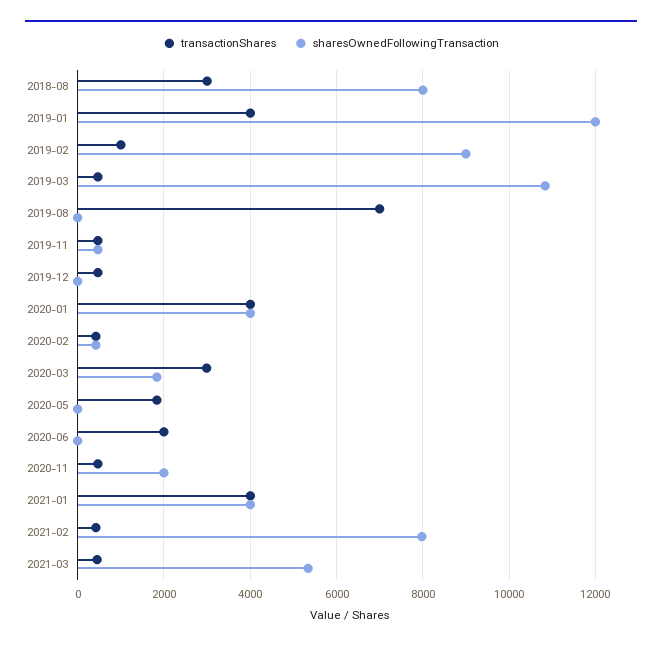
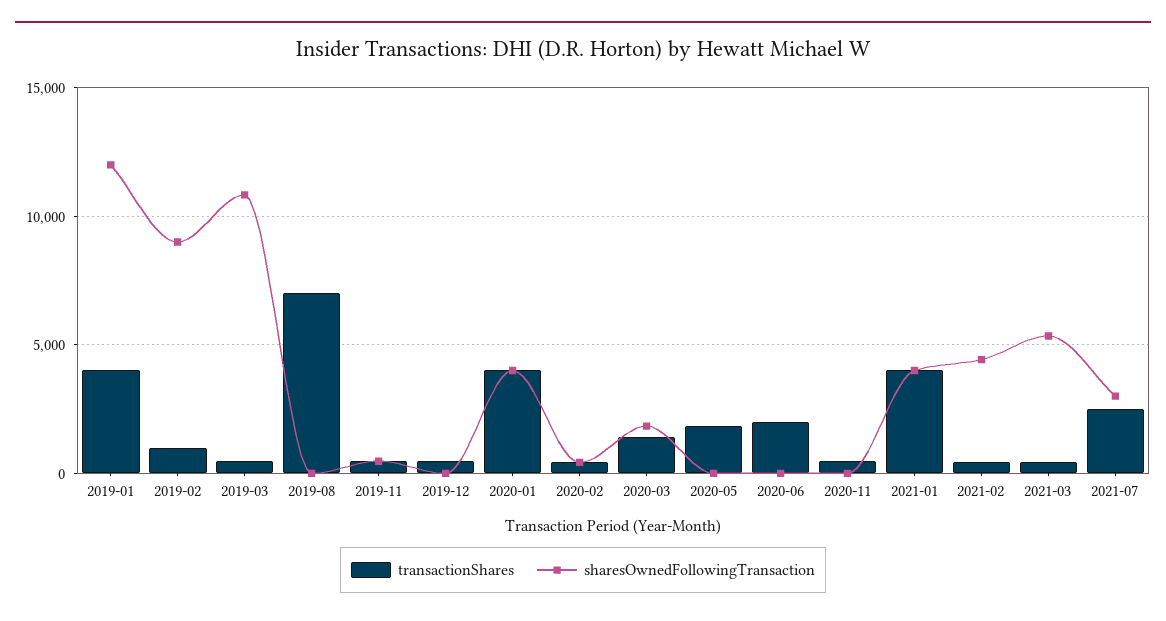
transactionShares, 2018-08: 3000 -> none
sharesOwnedFollowingTransaction, 2018-08: 8000 -> none
transactionShares, 2020-03: 3000 -> 1500
sharesOwnedFollowingTransaction, 2020-11: 2000 -> 0
sharesOwnedFollowingTransaction, 2021-02: 8000 -> 4500
transactionShares, 2021-07: none -> 2500
sharesOwnedFollowingTransaction, 2021-07: none -> 3000

